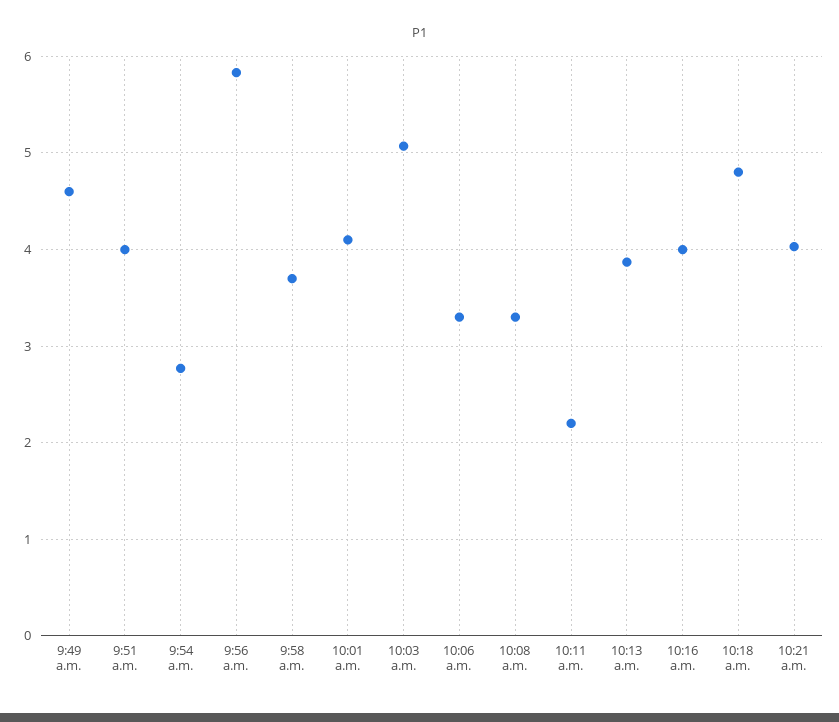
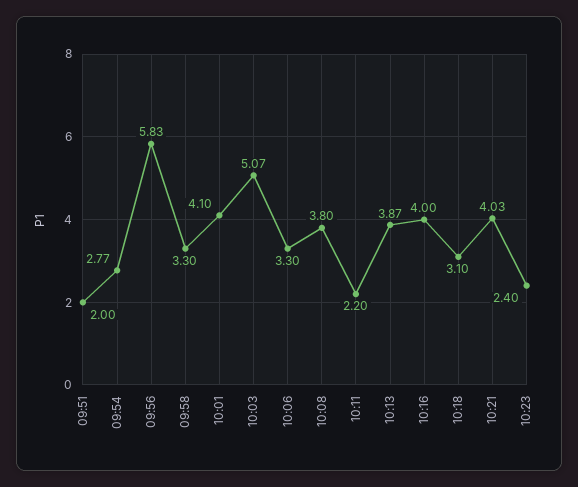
9:49 a.m.: 4.6 -> none
9:51 a.m.: 4 -> 2
9:58 a.m.: 3.7 -> 3.3
10:08 a.m.: 3.3 -> 3.8
10:18 a.m.: 4.8 -> 3.1
10:23: none -> 2.4

